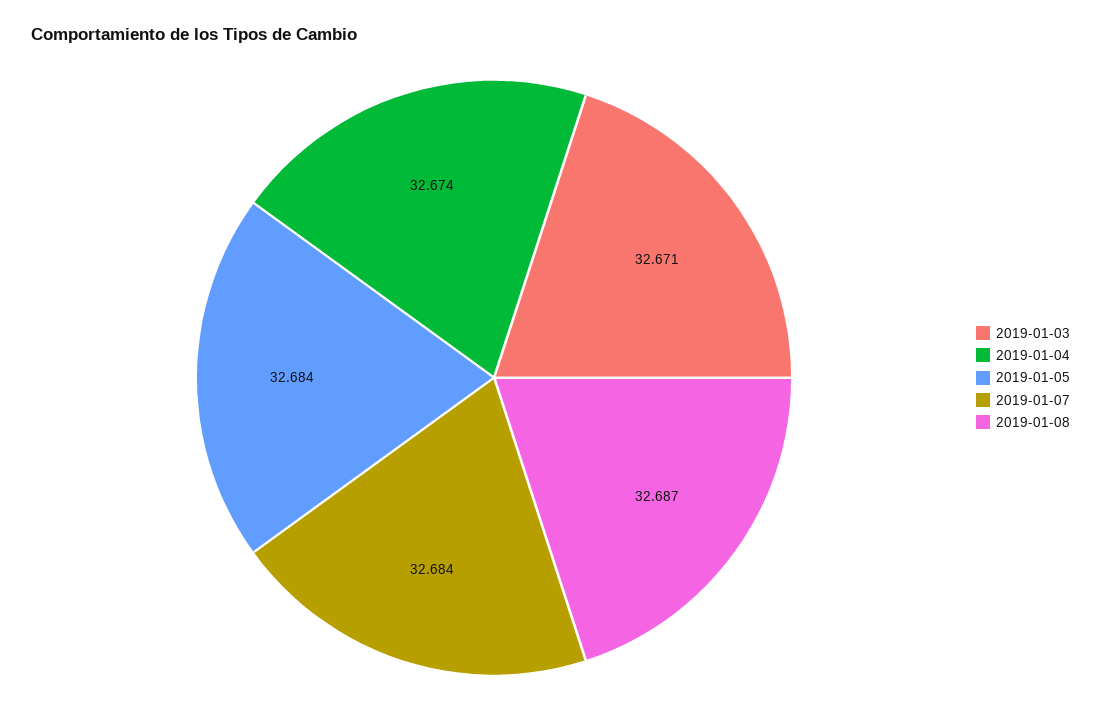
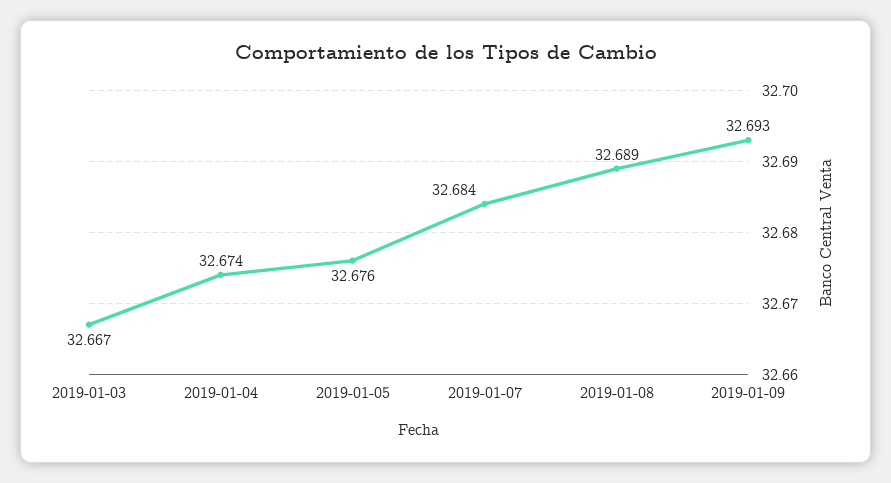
2019-01-03: 32.671 -> 32.667
2019-01-05: 32.684 -> 32.676
2019-01-08: 32.687 -> 32.689
2019-01-09: none -> 32.693

